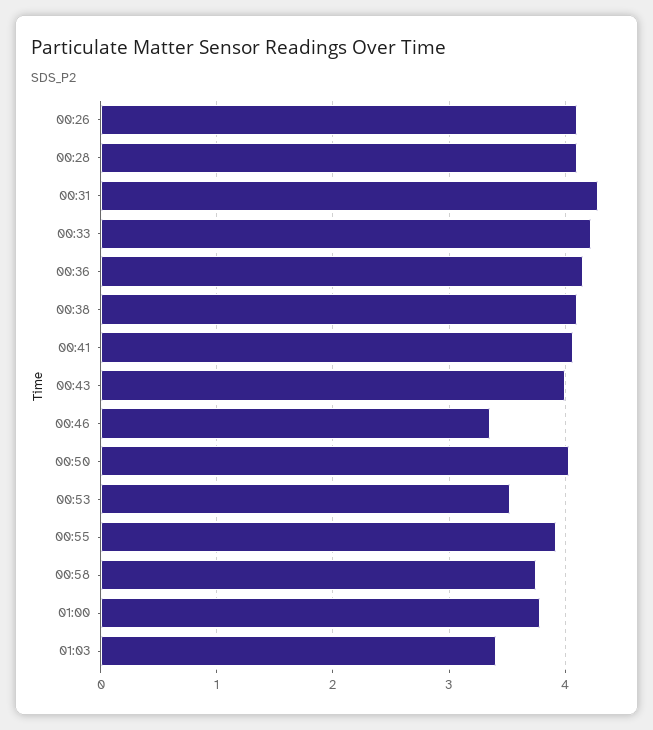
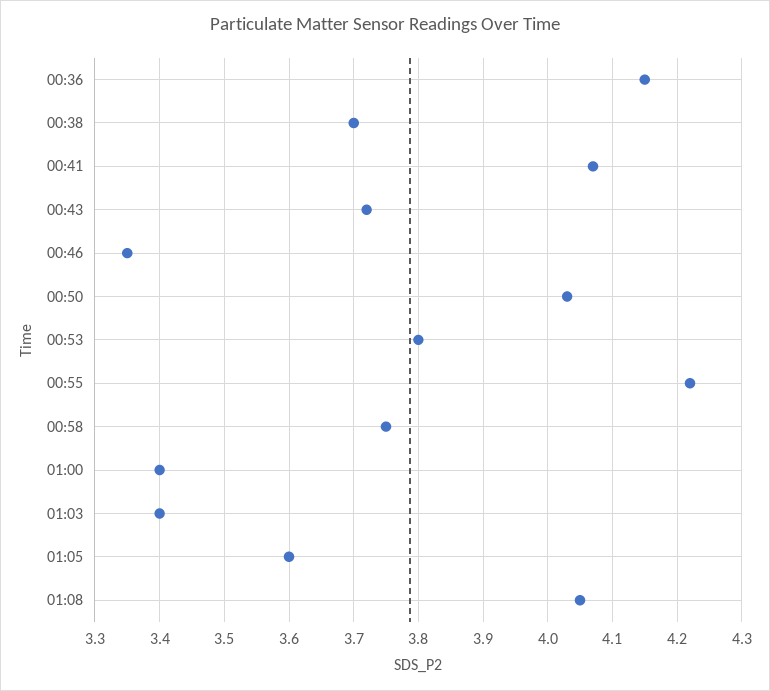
00:26: 4.1 -> none
00:28: 4.1 -> none
00:31: 4.3 -> none
00:33: 4.2 -> none
00:38: 4.1 -> 3.7
00:43: 4 -> 3.72
00:53: 3.5 -> 3.8
00:55: 3.9 -> 4.22
01:00: 3.8 -> 3.4
01:05: none -> 3.6
01:08: none -> 4.05

